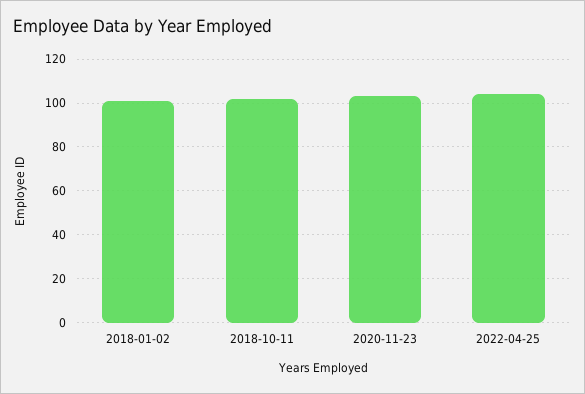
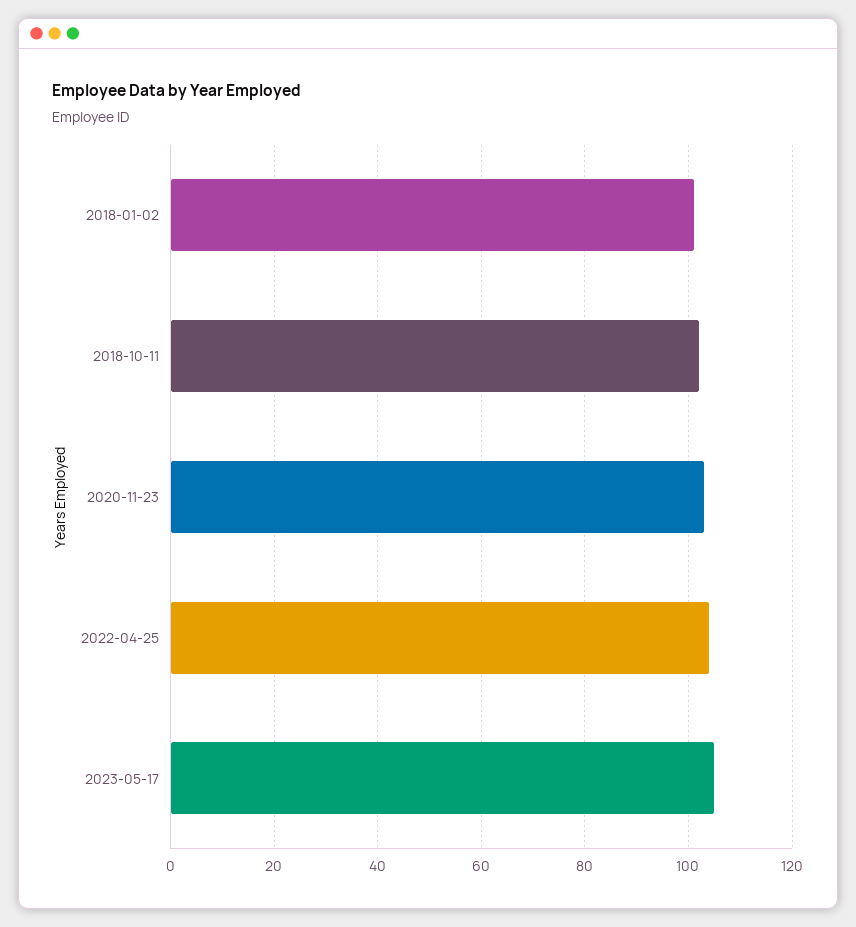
2023-05-17: none -> 105

